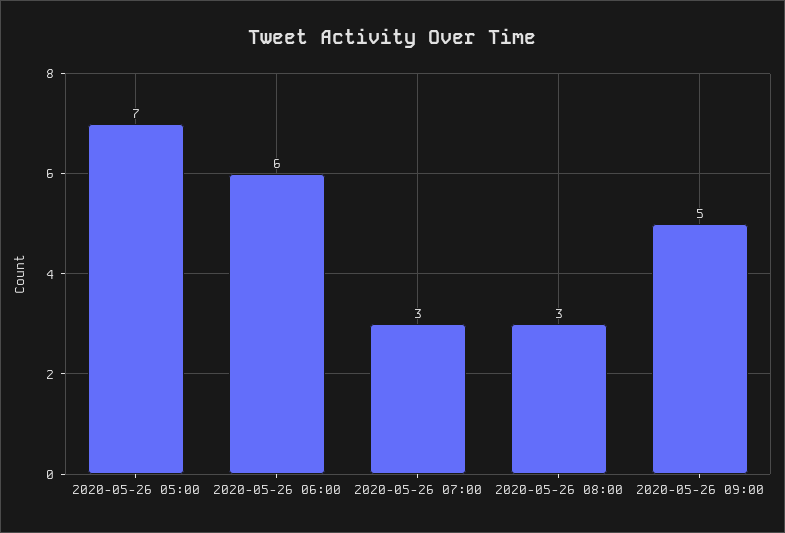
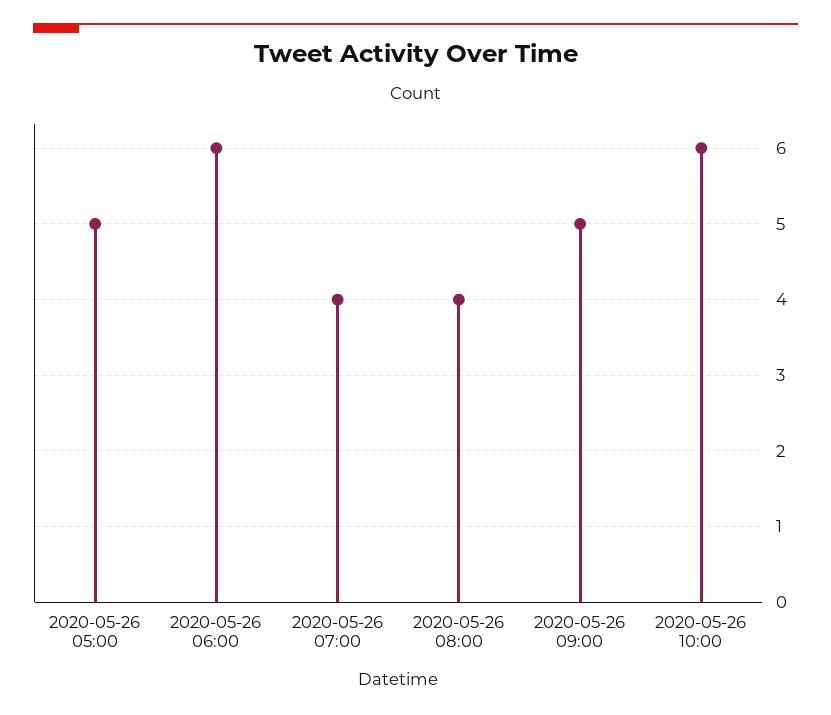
2020-05-26 05:00: 7 -> 5
2020-05-26 07:00: 3 -> 4
2020-05-26 08:00: 3 -> 4
2020-05-26 10:00: none -> 6

